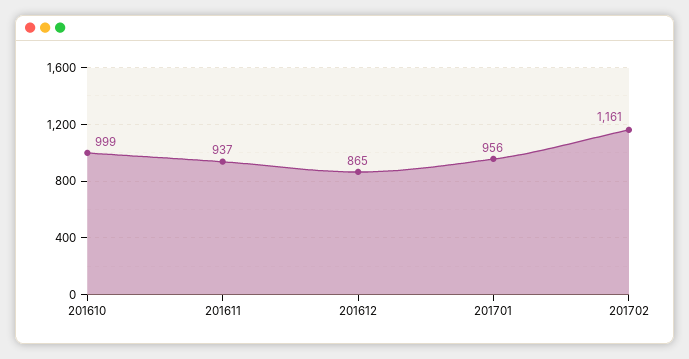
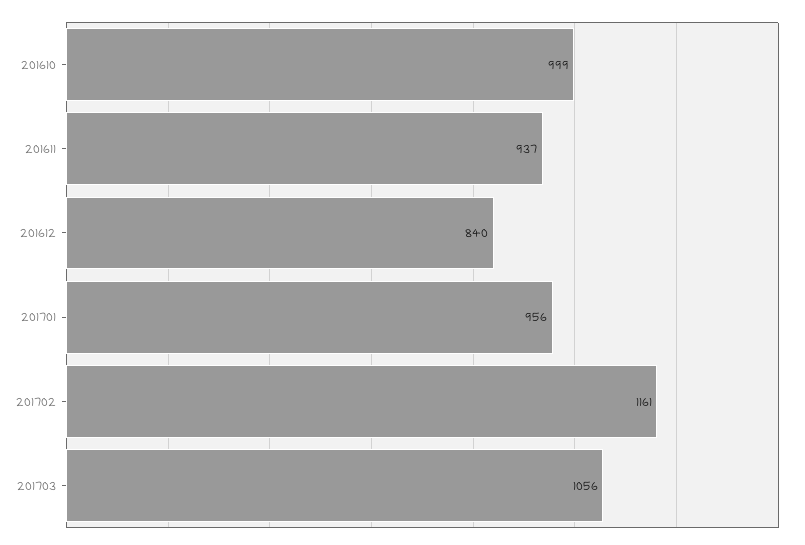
201612: 865 -> 840
201703: none -> 1056

